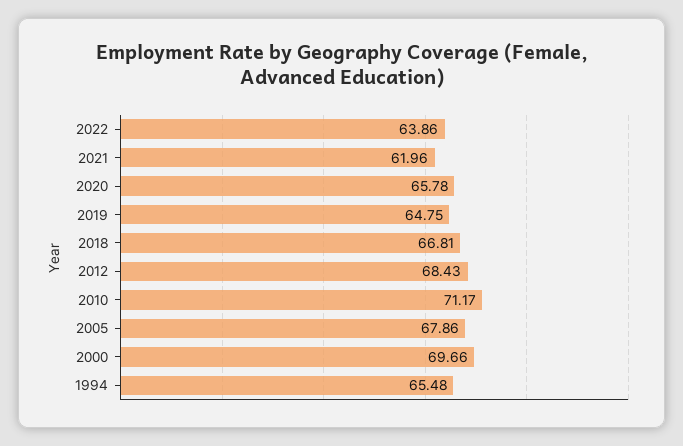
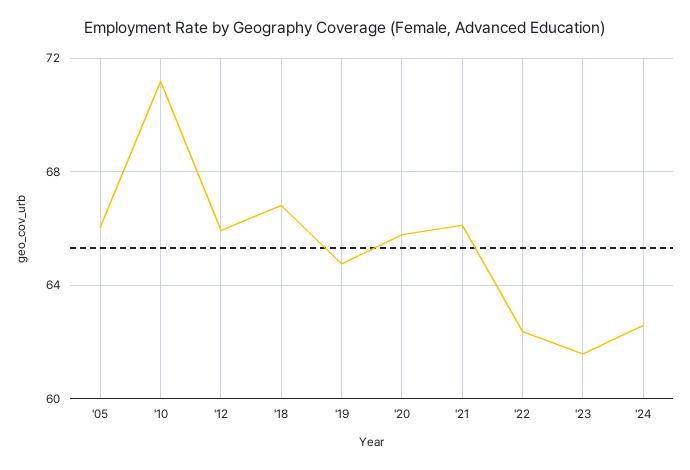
2022: 63.86 -> 62.5
2021: 61.96 -> 66
2012: 68.43 -> 66
2005: 67.86 -> 66
2000: 69.66 -> none
1994: 65.48 -> none
'23: none -> 61.5
'24: none -> 62.5

